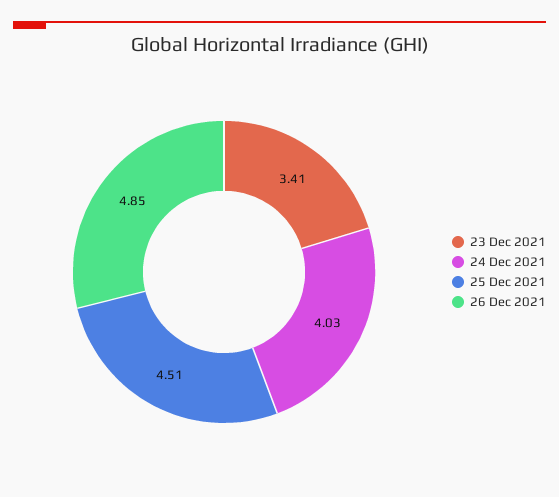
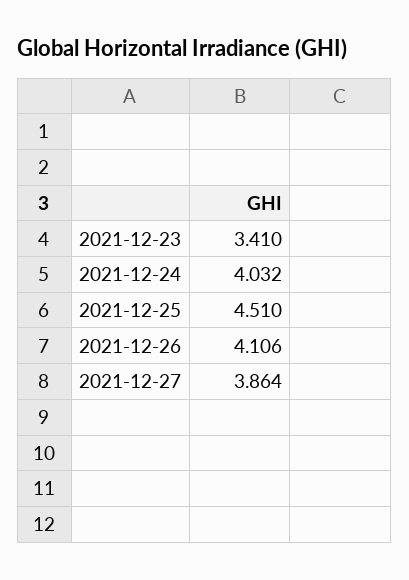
26 Dec 2021: 4.85 -> 4.106
2021-12-27: none -> 3.864

